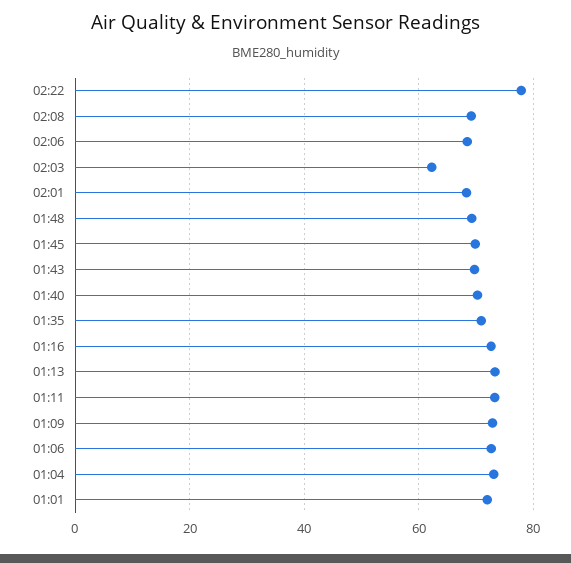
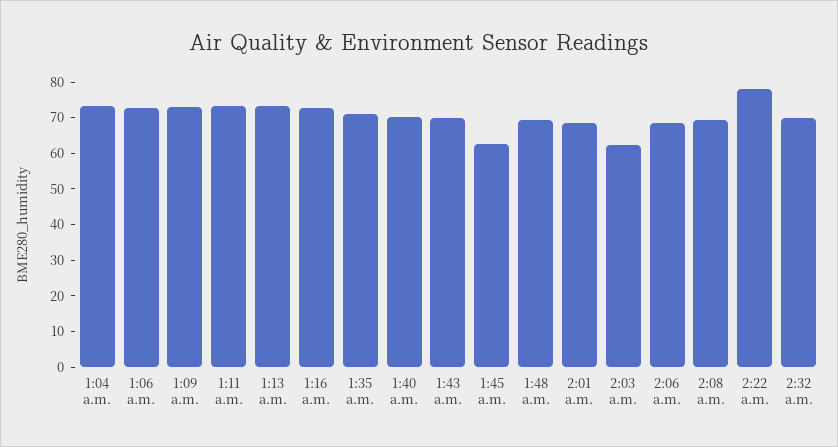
01:45: 70 -> 62.5
01:01: 72 -> none
2:32 a.m.: none -> 70

